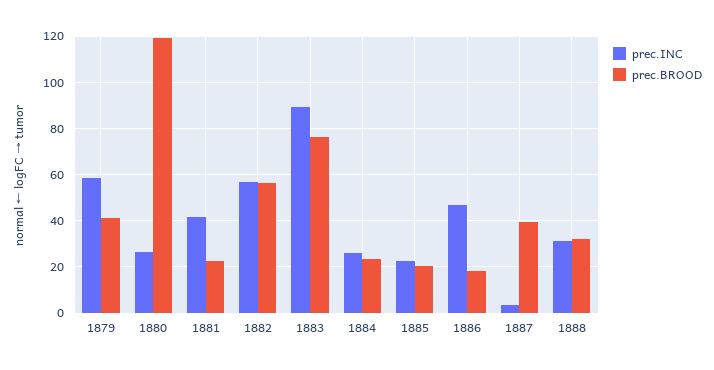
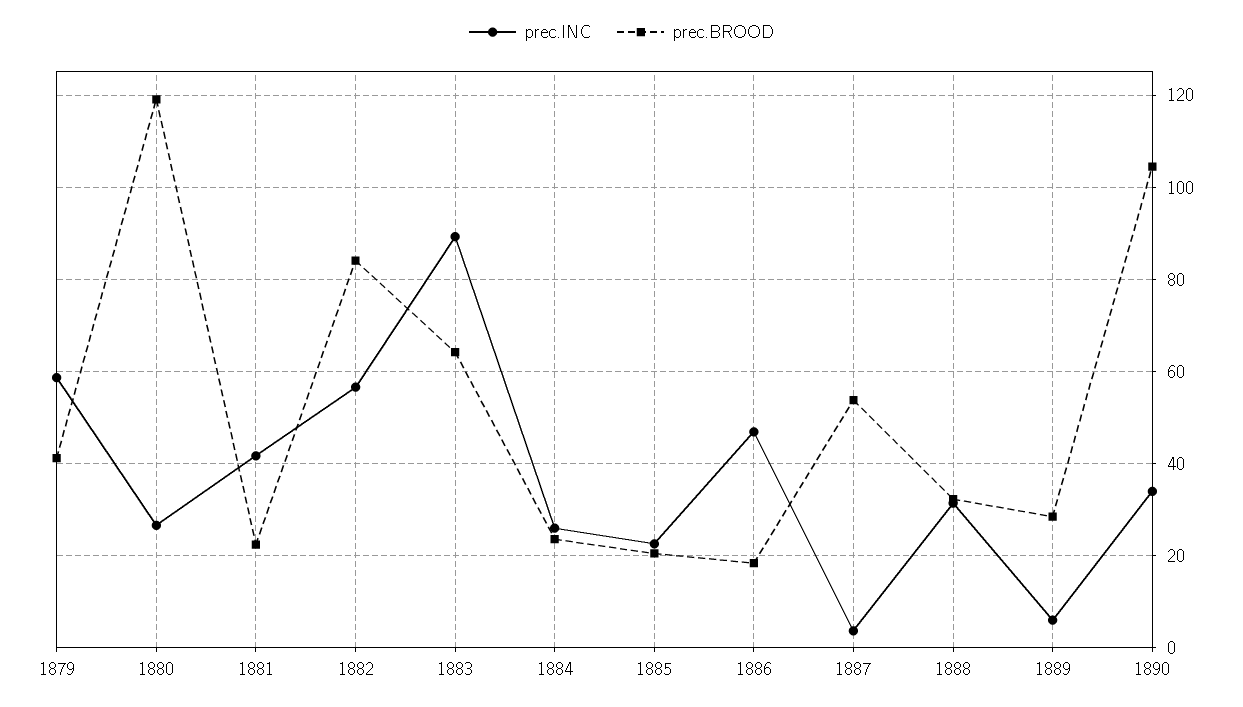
prec.BROOD, 1882: 55 -> 84
prec.BROOD, 1883: 75 -> 64
prec.BROOD, 1887: 40 -> 54
prec.INC, 1889: none -> 6
prec.BROOD, 1889: none -> 28
prec.INC, 1890: none -> 34
prec.BROOD, 1890: none -> 104

